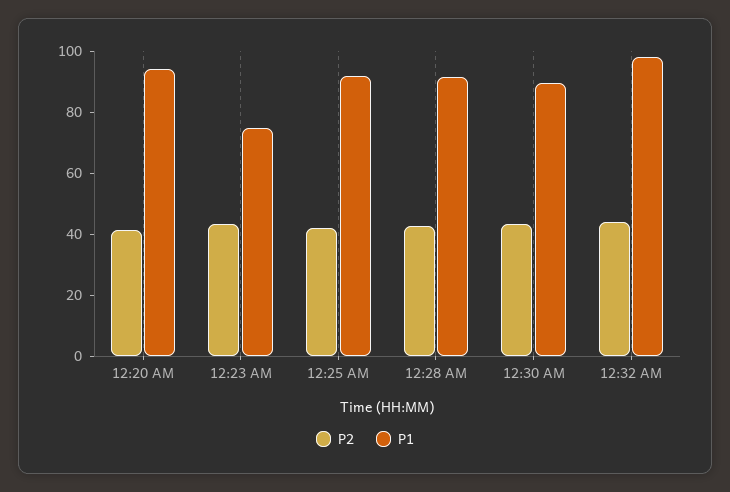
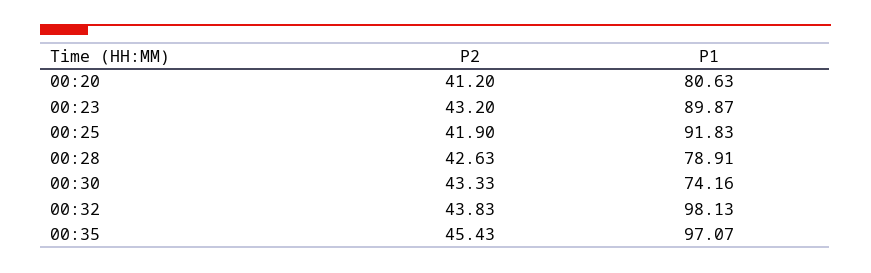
P1, 12:20 AM: 95 -> 80.63
P1, 12:23 AM: 75 -> 89.87
P1, 12:28 AM: 90 -> 78.91
P1, 12:30 AM: 90 -> 74.16
P2, 00:35: none -> 45.43
P1, 00:35: none -> 97.07

